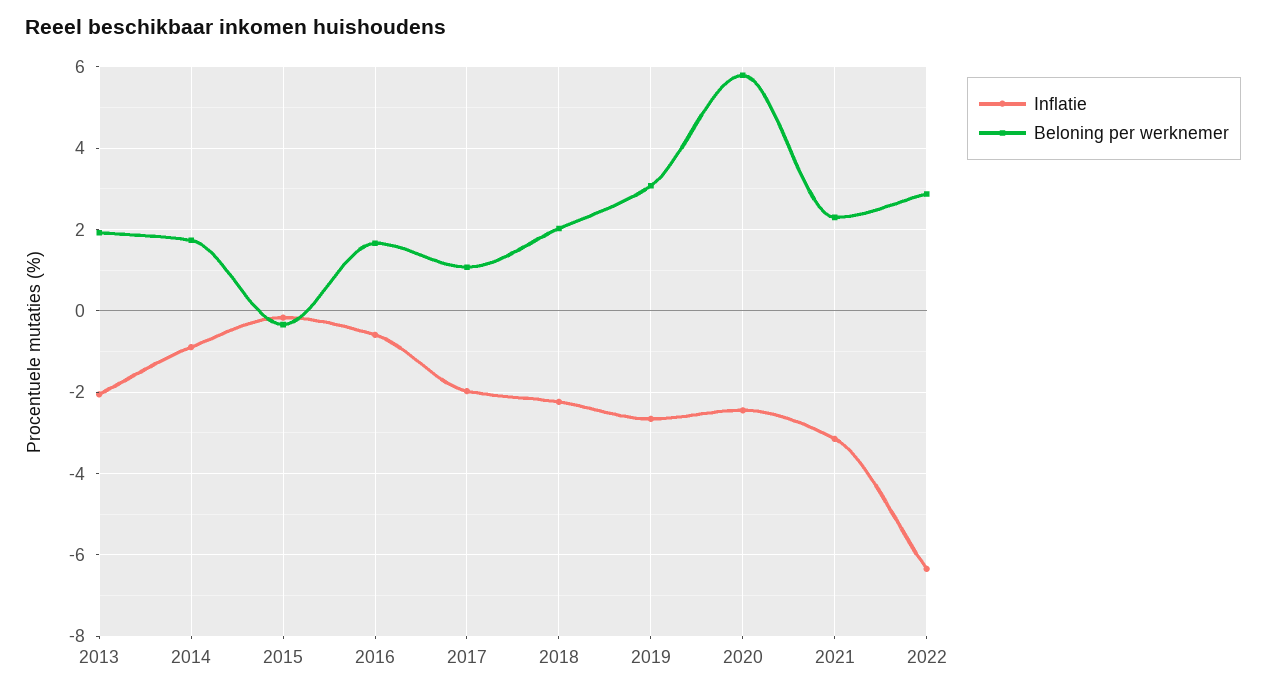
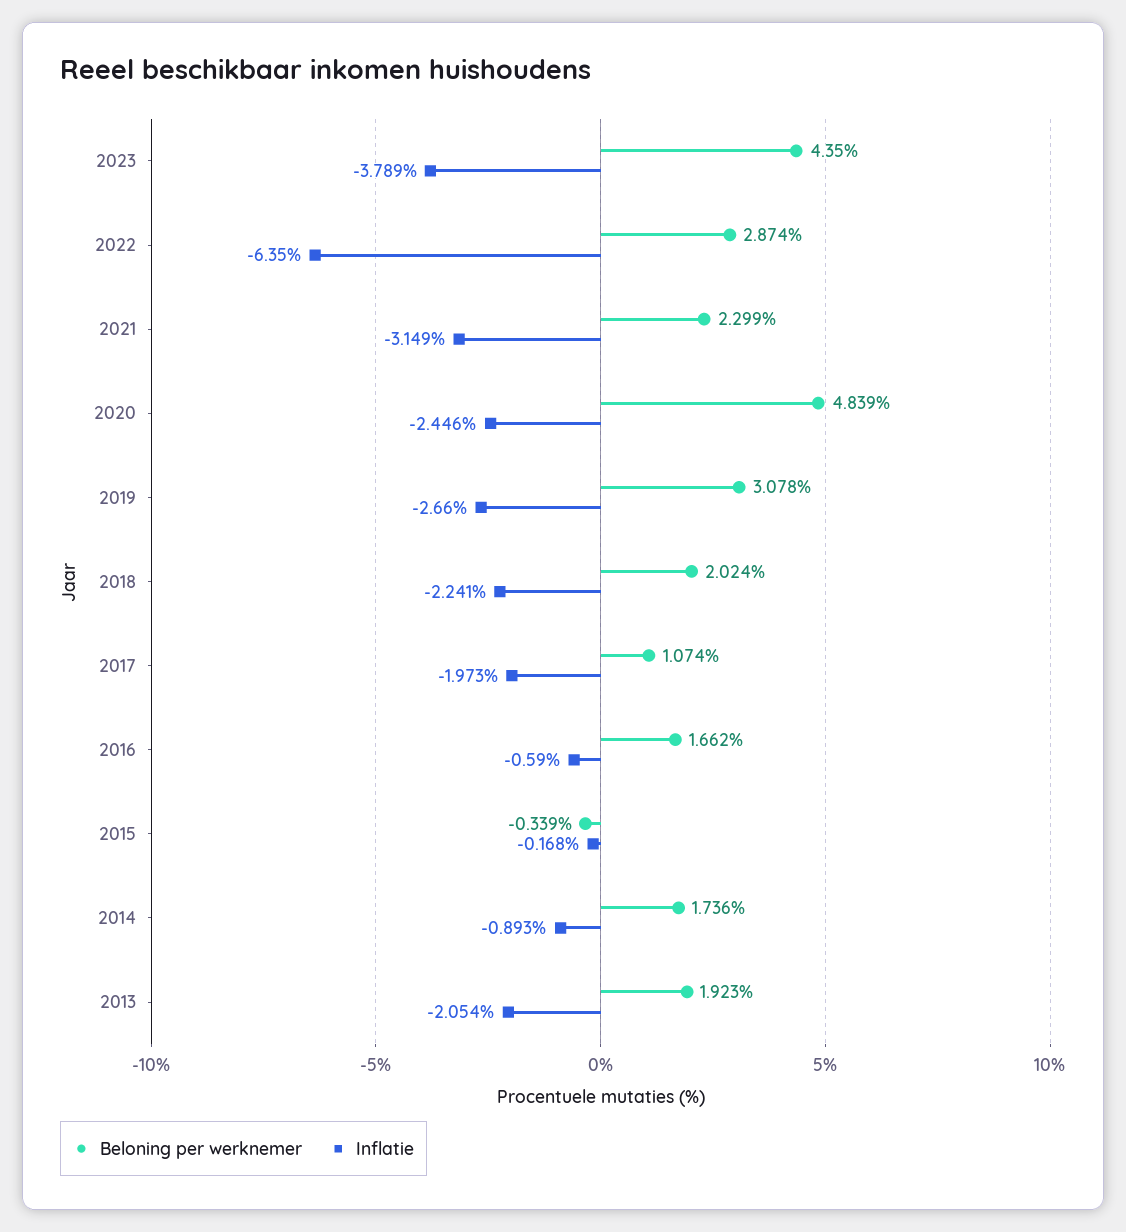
Beloning per werknemer, 2020: 5.8 -> 4.839
Beloning per werknemer, 2023: none -> 4.35
Inflatie, 2023: none -> -3.789

